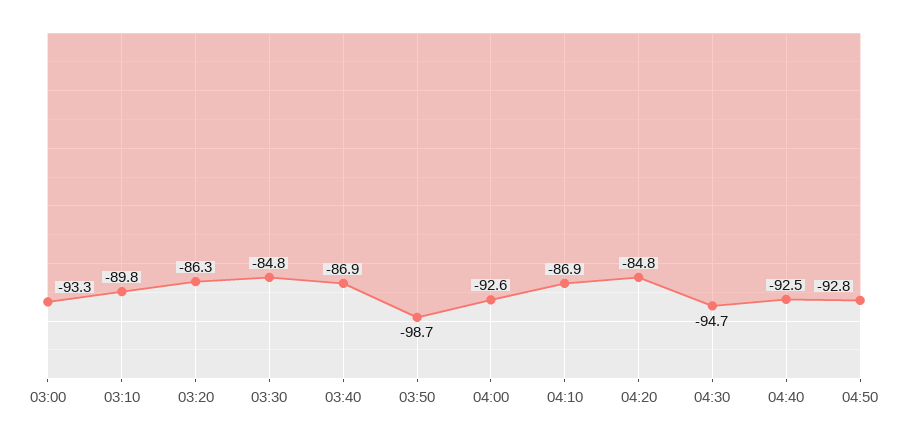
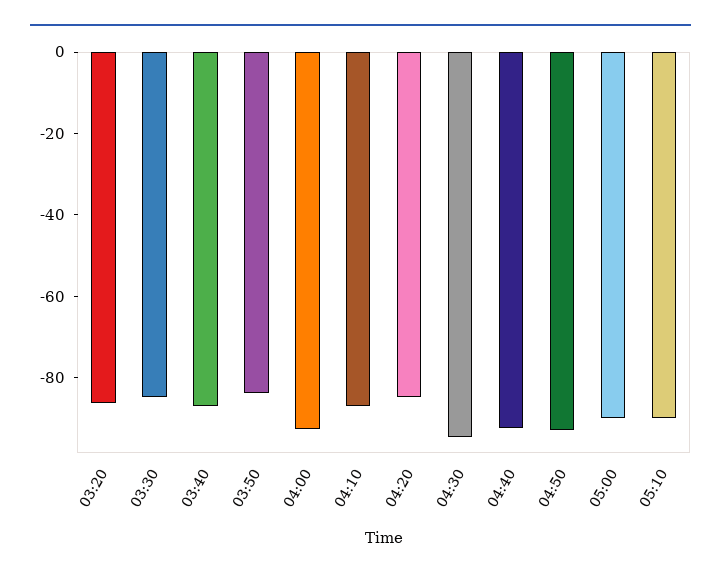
03:00: -93.3 -> none
03:10: -89.8 -> none
03:50: -98.7 -> -85
05:00: none -> -90
05:10: none -> -90

